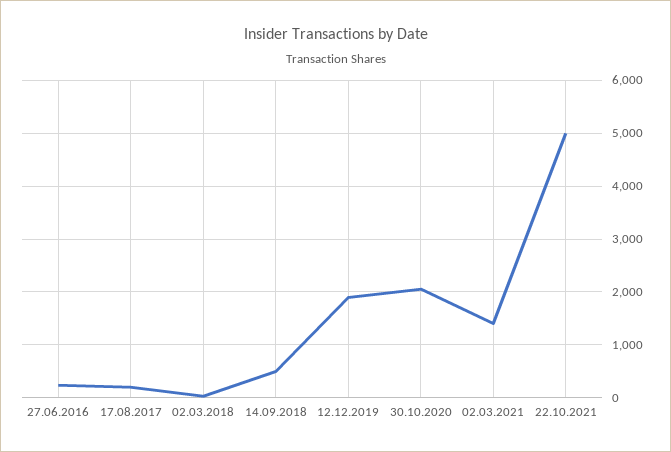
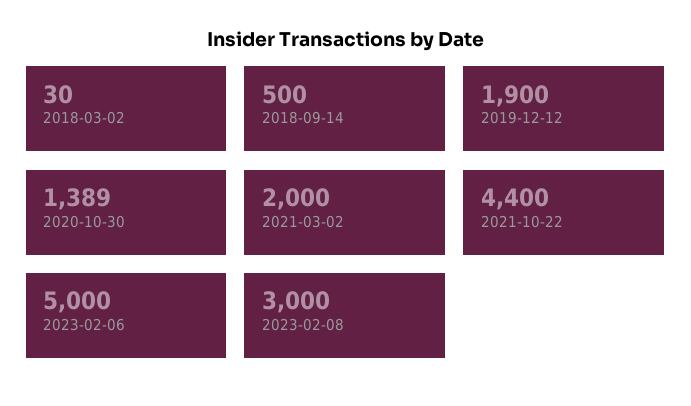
27.06.2016: 200 -> none
17.08.2017: 200 -> none
30.10.2020: 2000 -> 1389
02.03.2021: 1400 -> 2000
22.10.2021: 5000 -> 4400
2023-02-06: none -> 5000
2023-02-08: none -> 3000

